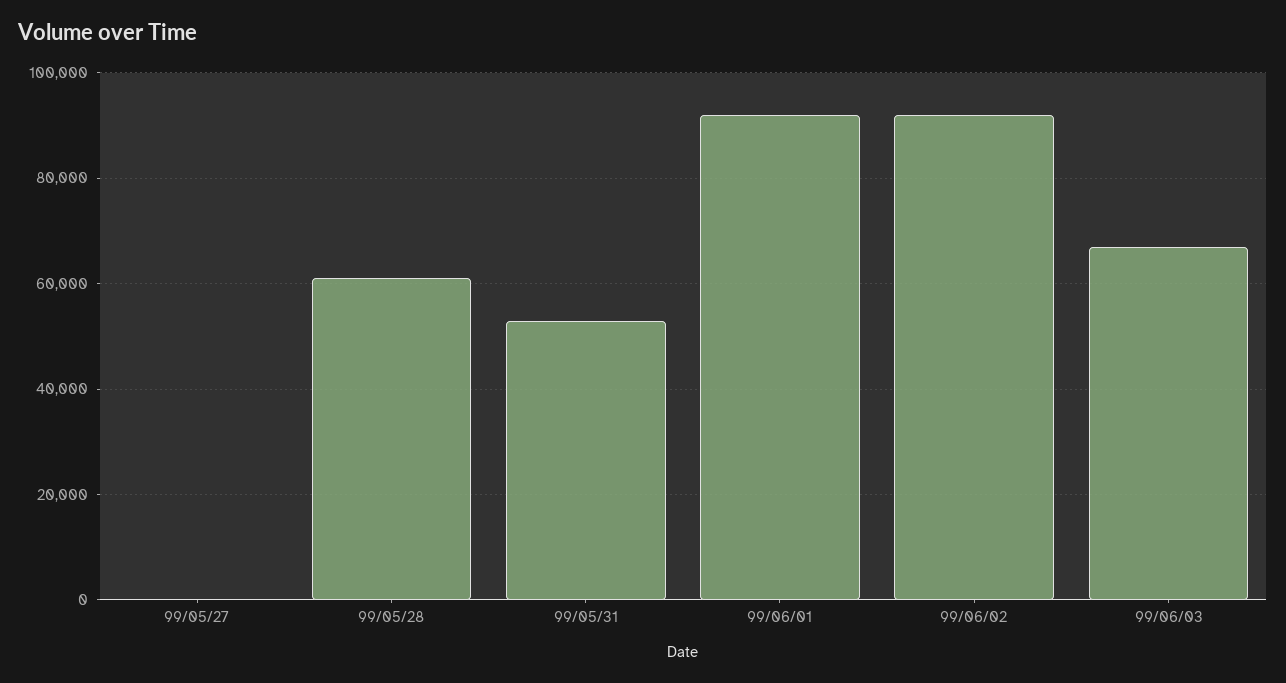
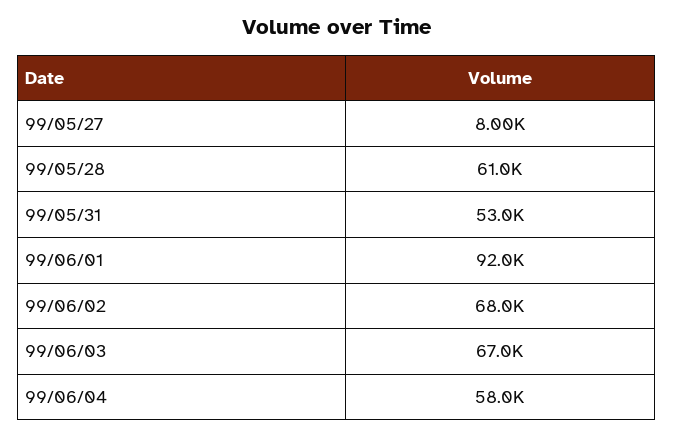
99/05/27: 0 -> 8000
99/06/02: 92000 -> 68000
99/06/04: none -> 58000

